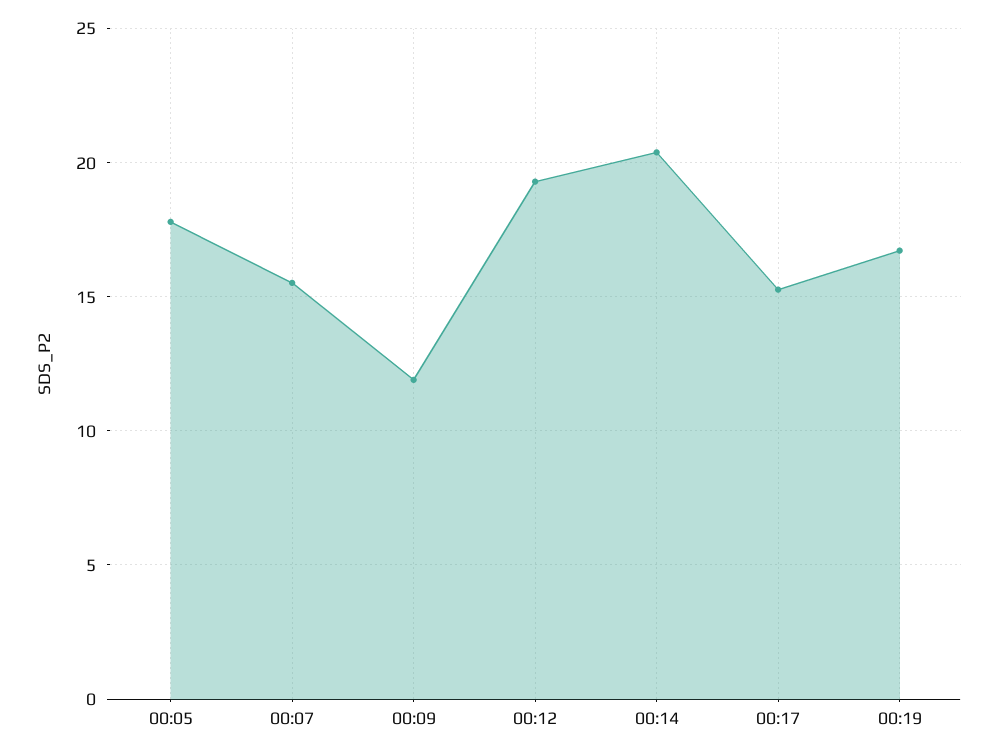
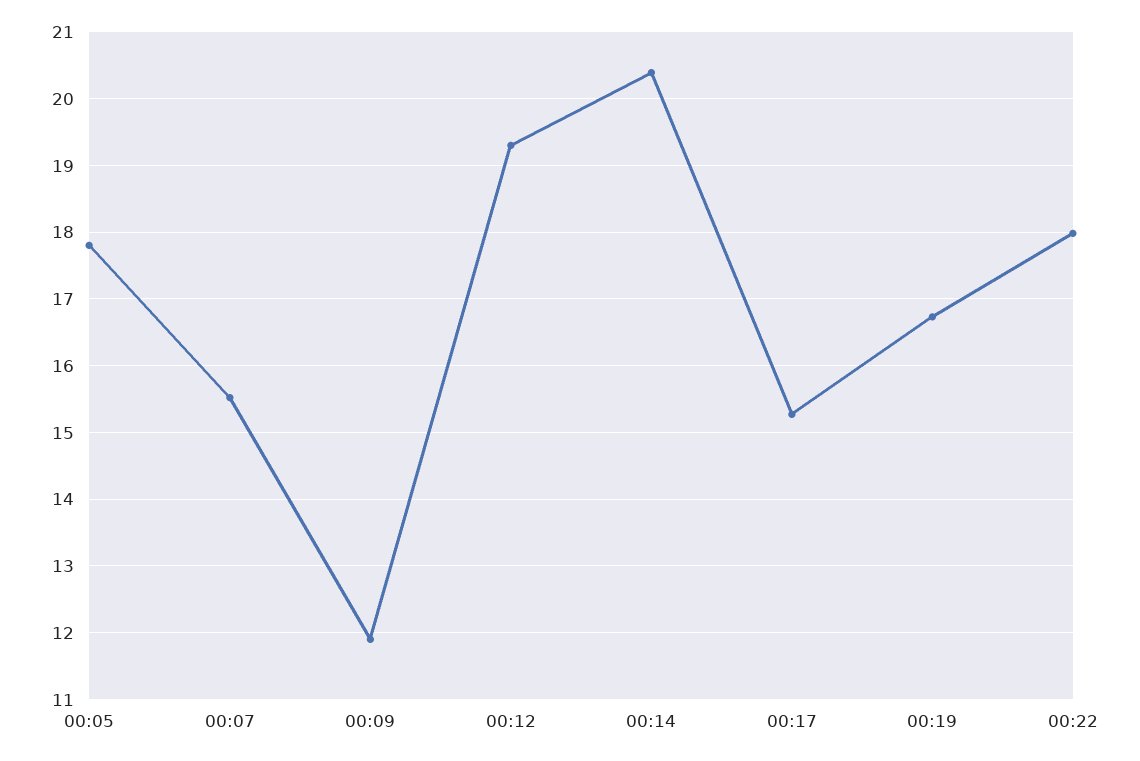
00:22: none -> 18

